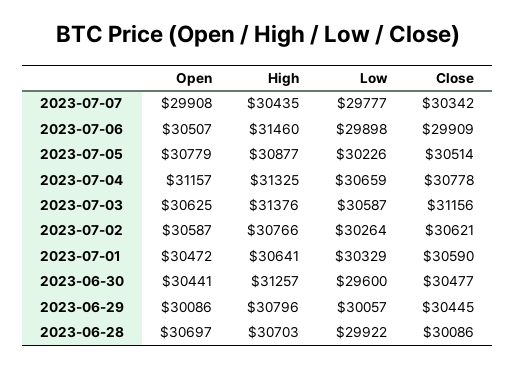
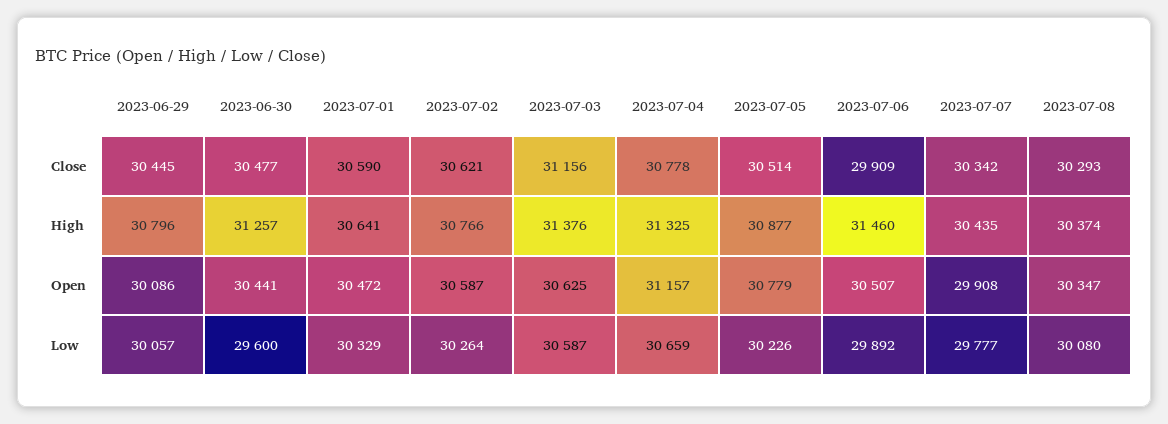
Low, 2023-07-06: 29898 -> 29892
Open, 2023-06-28: 30697 -> none
High, 2023-06-28: 30703 -> none
Low, 2023-06-28: 29922 -> none
Close, 2023-06-28: 30086 -> none
Close, 2023-07-08: none -> 30293
High, 2023-07-08: none -> 30374
Open, 2023-07-08: none -> 30347
Low, 2023-07-08: none -> 30080

